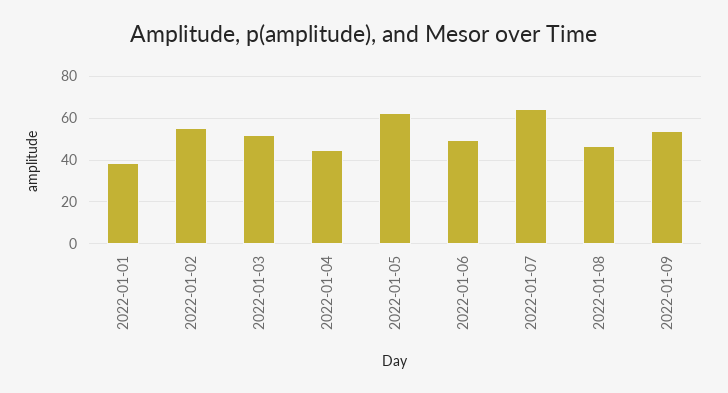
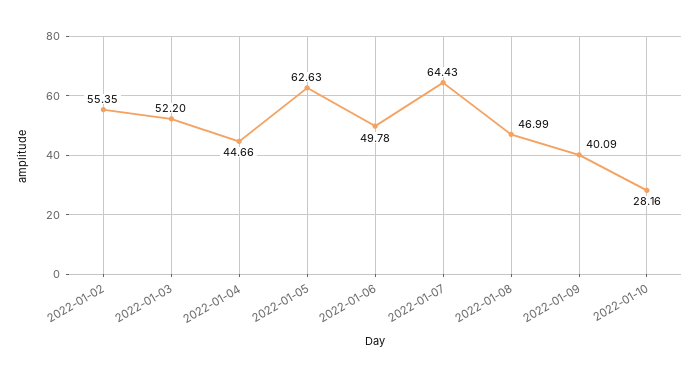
2022-01-01: 40 -> none
2022-01-09: 55 -> 40.09
2022-01-10: none -> 28.16

